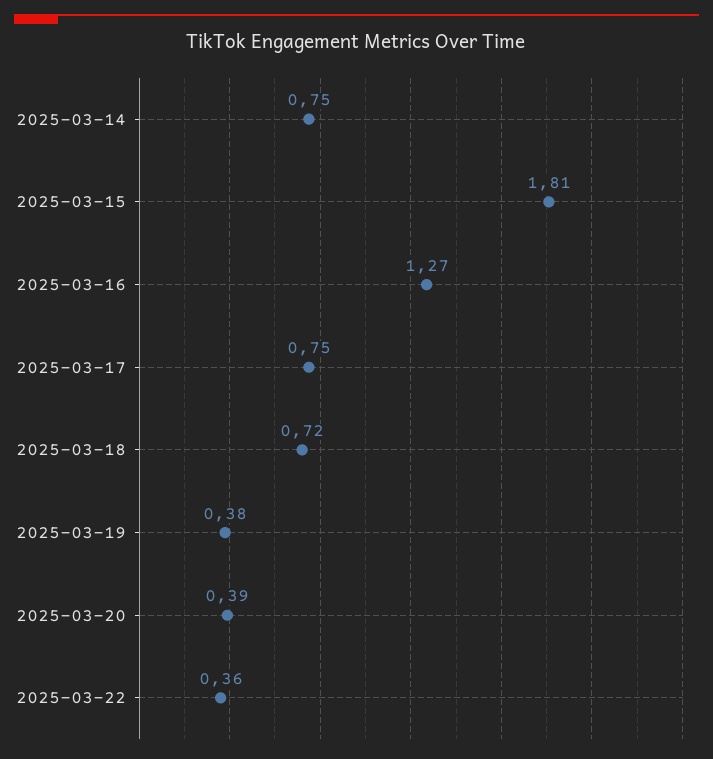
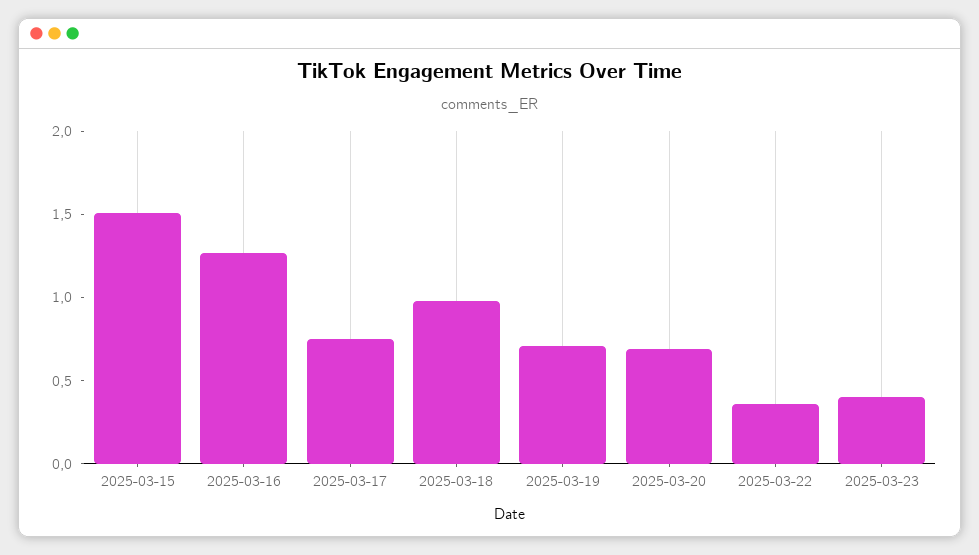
2025-03-14: 0.75 -> none
2025-03-15: 1.81 -> 1.5
2025-03-18: 0.72 -> 1
2025-03-19: 0.38 -> 0.7
2025-03-20: 0.39 -> 0.7
2025-03-23: none -> 0.4

